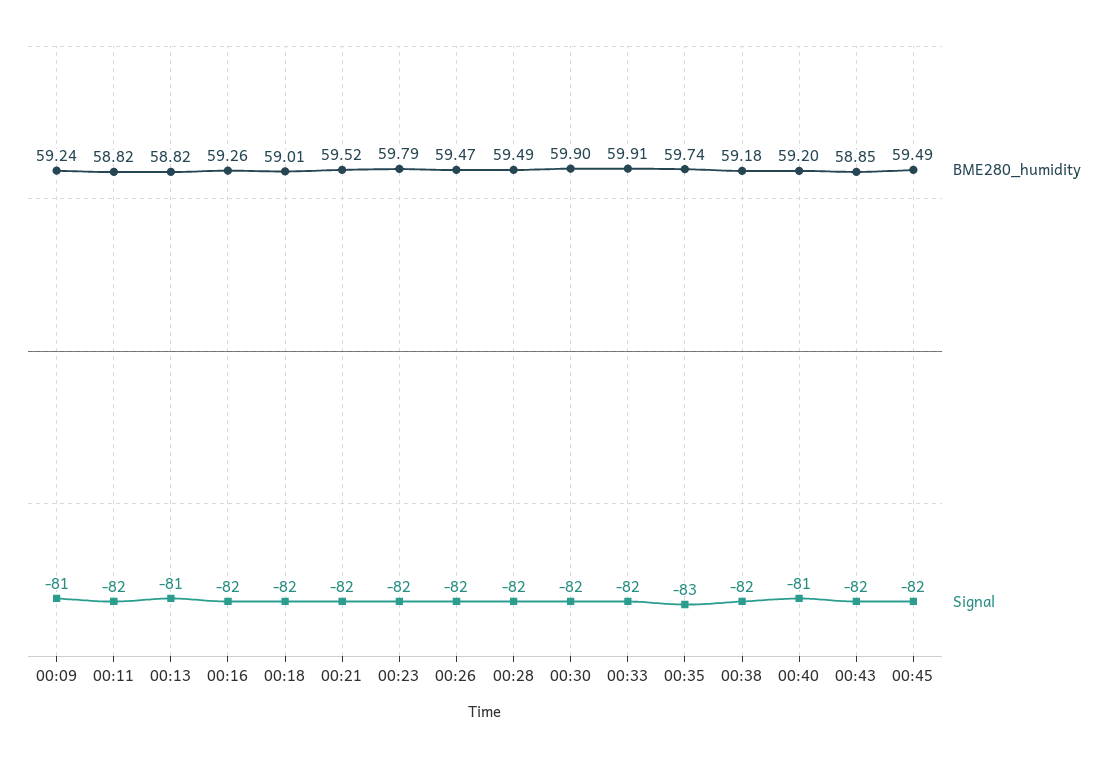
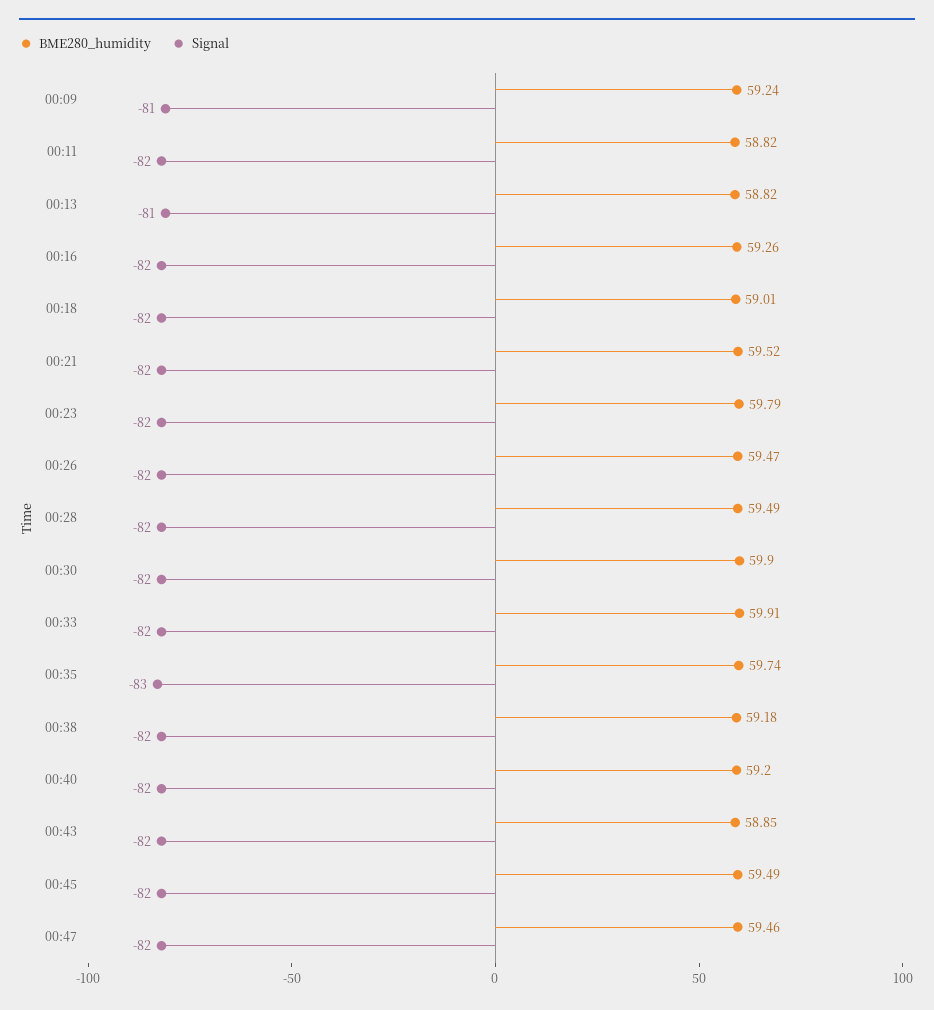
Signal, 00:40: -81 -> -82
BME280_humidity, 00:47: none -> 59.46
Signal, 00:47: none -> -82

